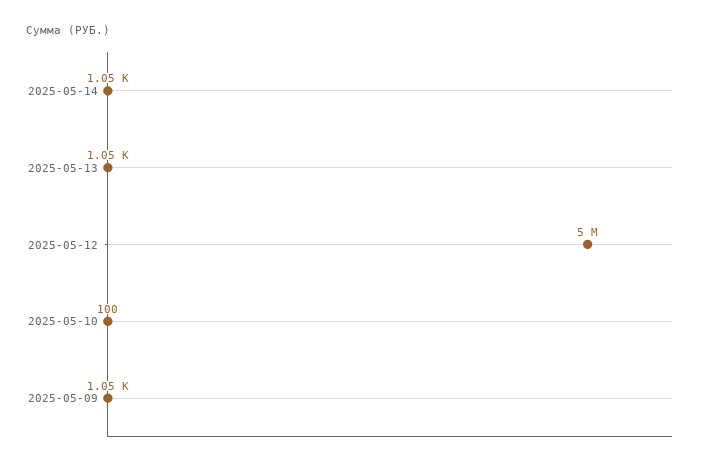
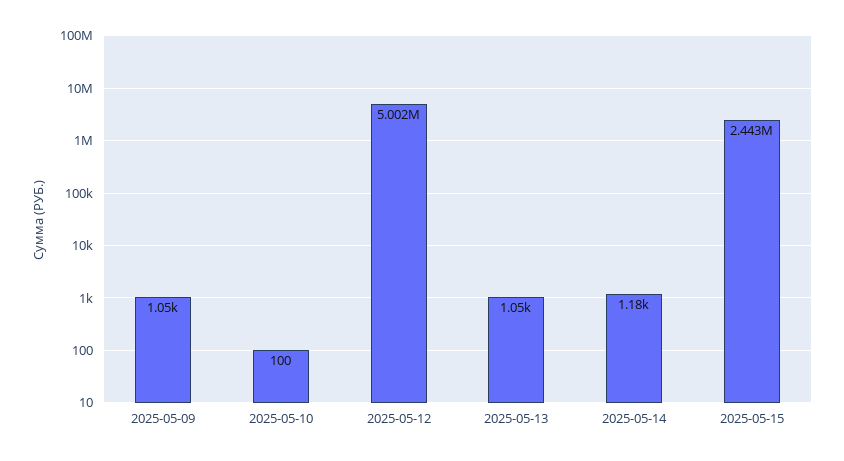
2025-05-14: 1050 -> 1180
2025-05-15: none -> 2443000

